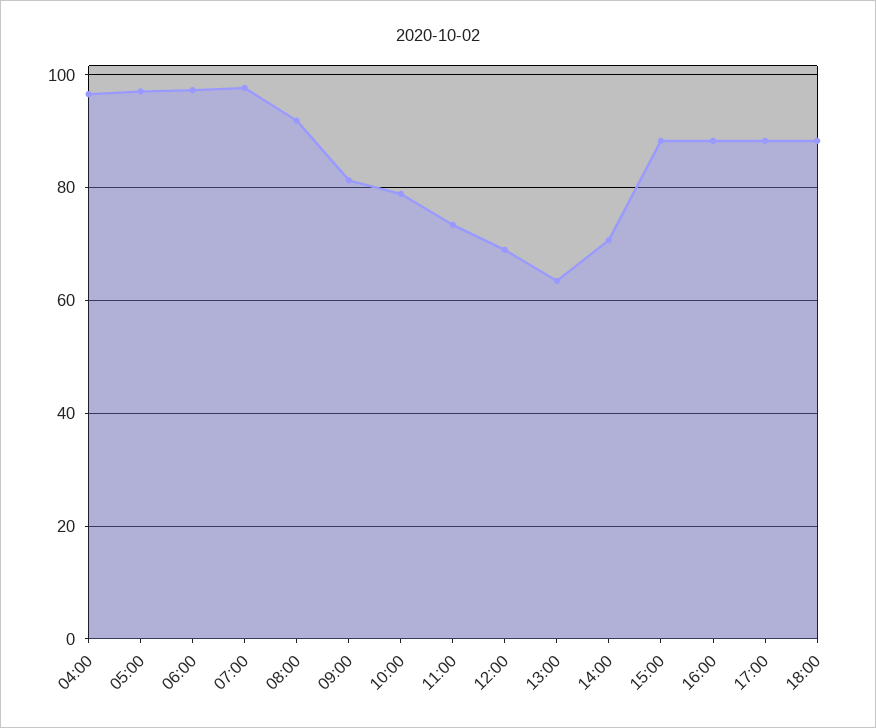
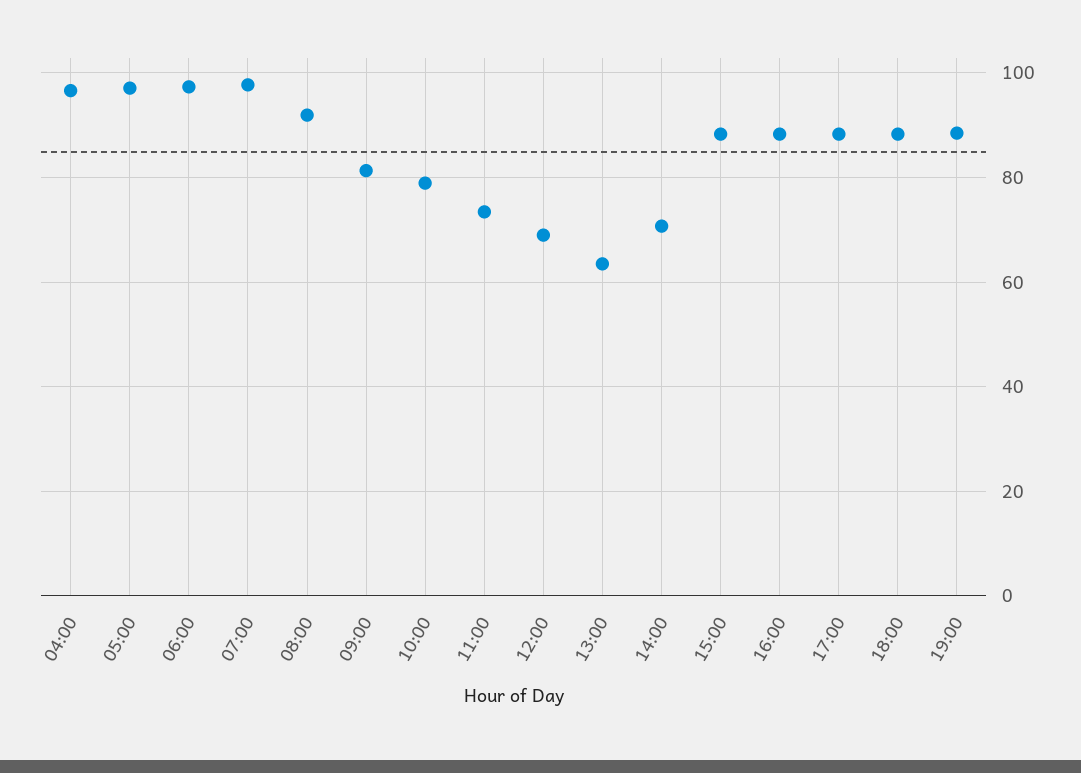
19:00: none -> 88

